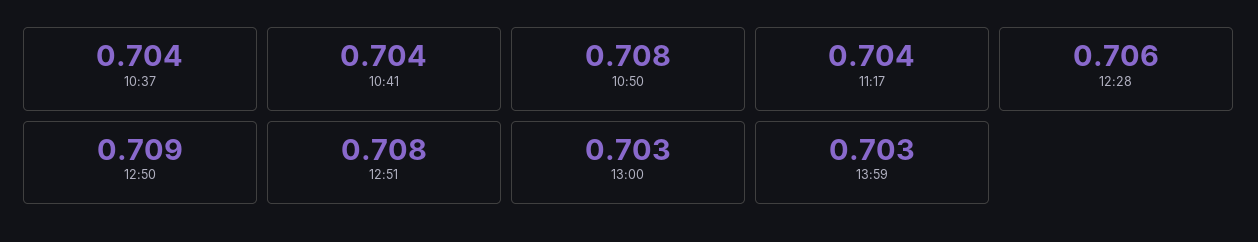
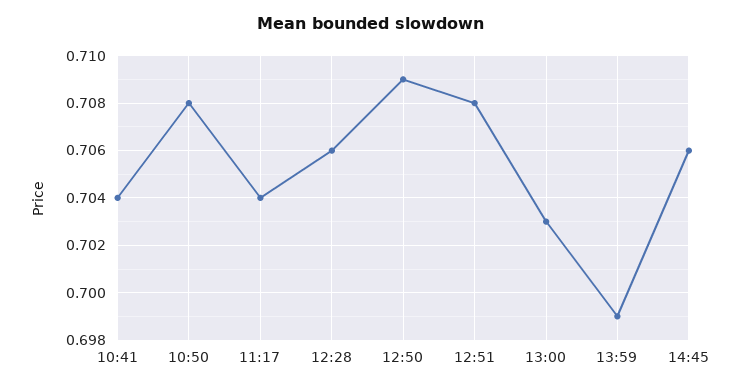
10:37: 0.704 -> none
13:59: 0.703 -> 0.699
14:45: none -> 0.706

